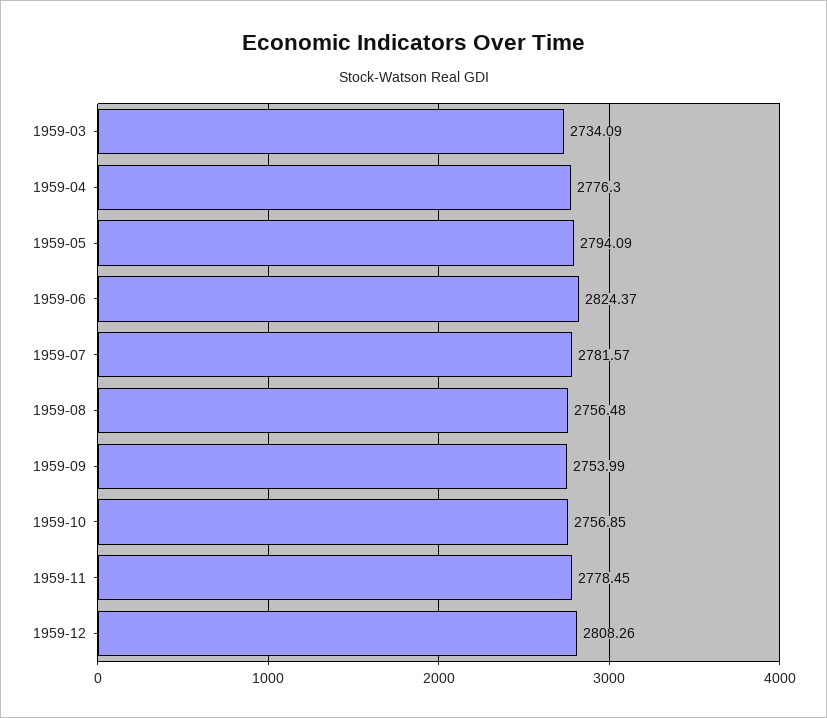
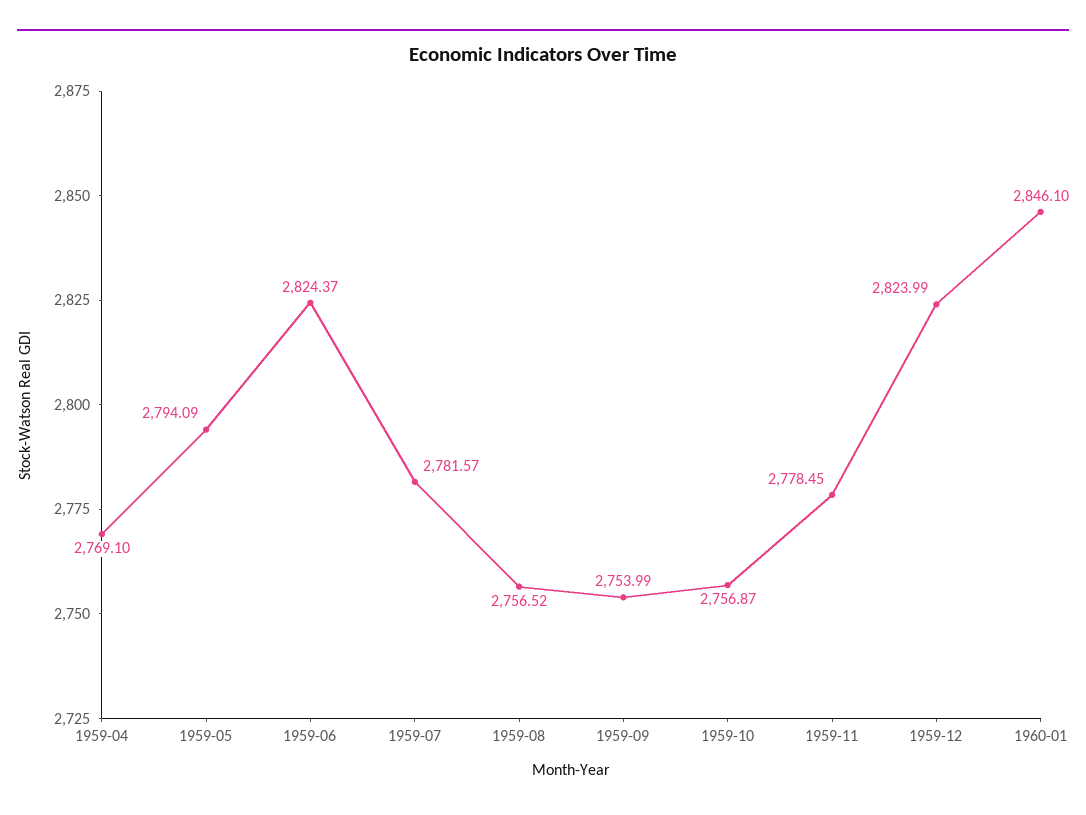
1959-03: 2734.09 -> none
1959-04: 2776.3 -> 2769.1
1959-08: 2756.48 -> 2756.52
1959-10: 2756.85 -> 2756.87
1959-12: 2808.26 -> 2823.99
1960-01: none -> 2846.1

